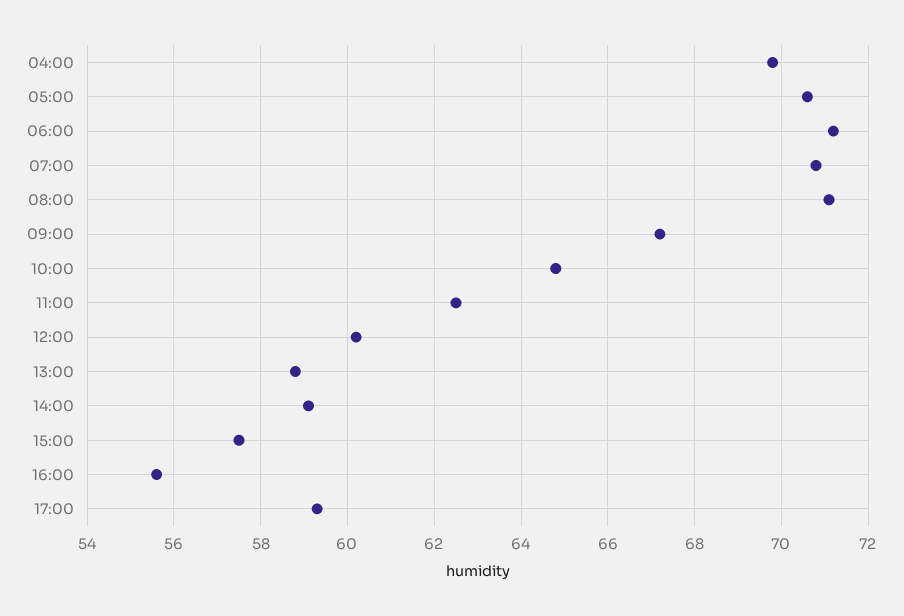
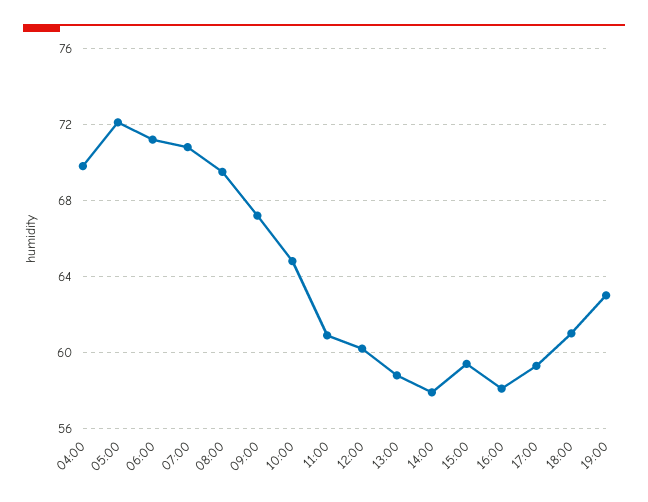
05:00: 70.5 -> 72
08:00: 71 -> 69.5
11:00: 62.5 -> 61
14:00: 59 -> 58
15:00: 57.5 -> 59.5
16:00: 55.5 -> 58
18:00: none -> 61
19:00: none -> 63

